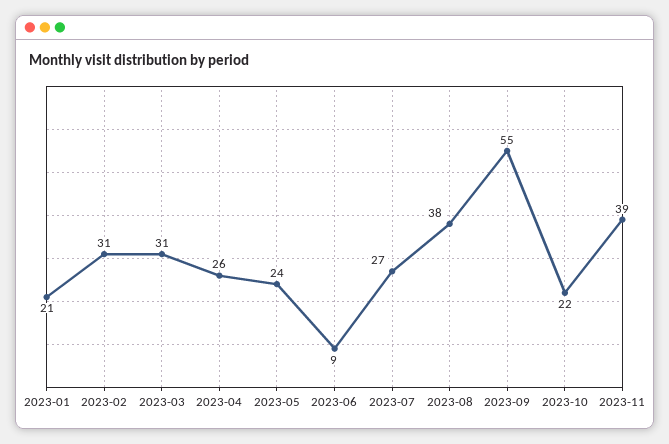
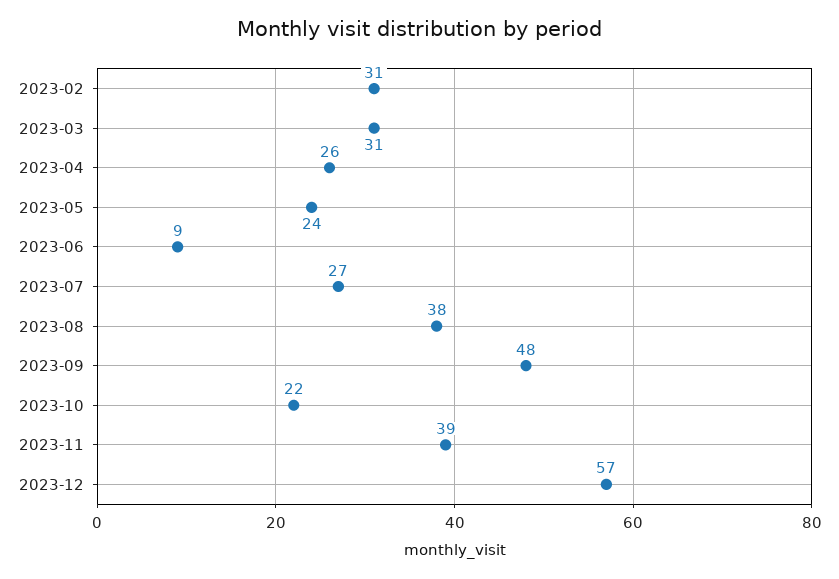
2023-01: 21 -> none
2023-09: 55 -> 48
2023-12: none -> 57

